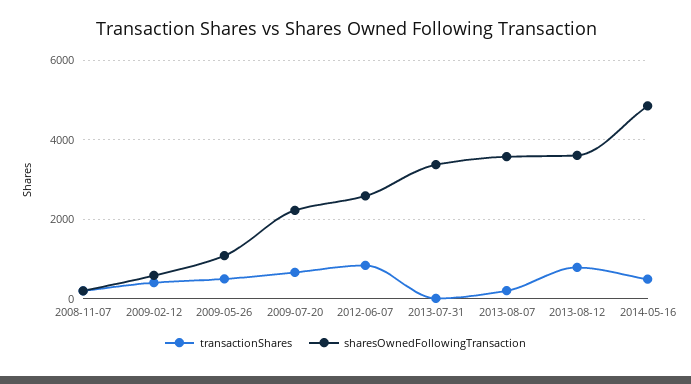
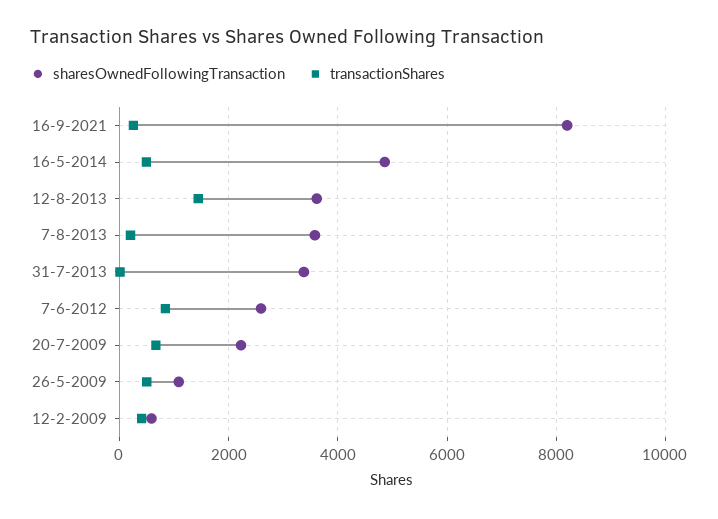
transactionShares, 2008-11-07: 200 -> none
sharesOwnedFollowingTransaction, 2008-11-07: 200 -> none
transactionShares, 2013-08-12: 800 -> 1400
sharesOwnedFollowingTransaction, 16-9-2021: none -> 8200
transactionShares, 16-9-2021: none -> 200

